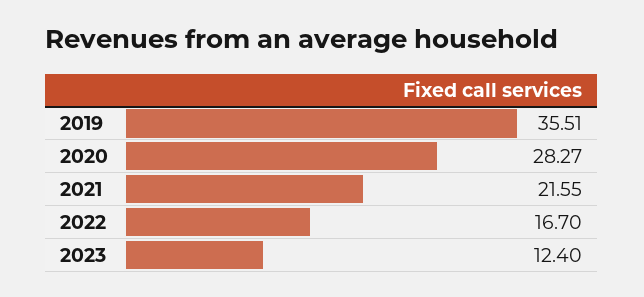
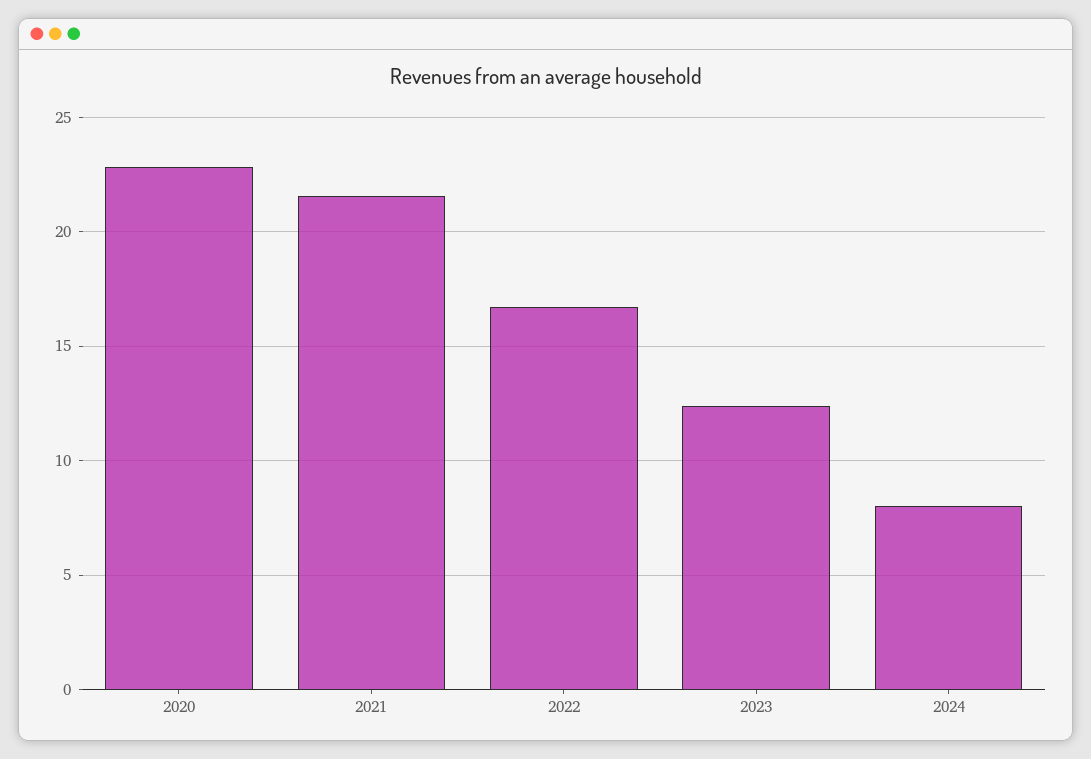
2019: 35.51 -> none
2020: 28.27 -> 23
2024: none -> 8

